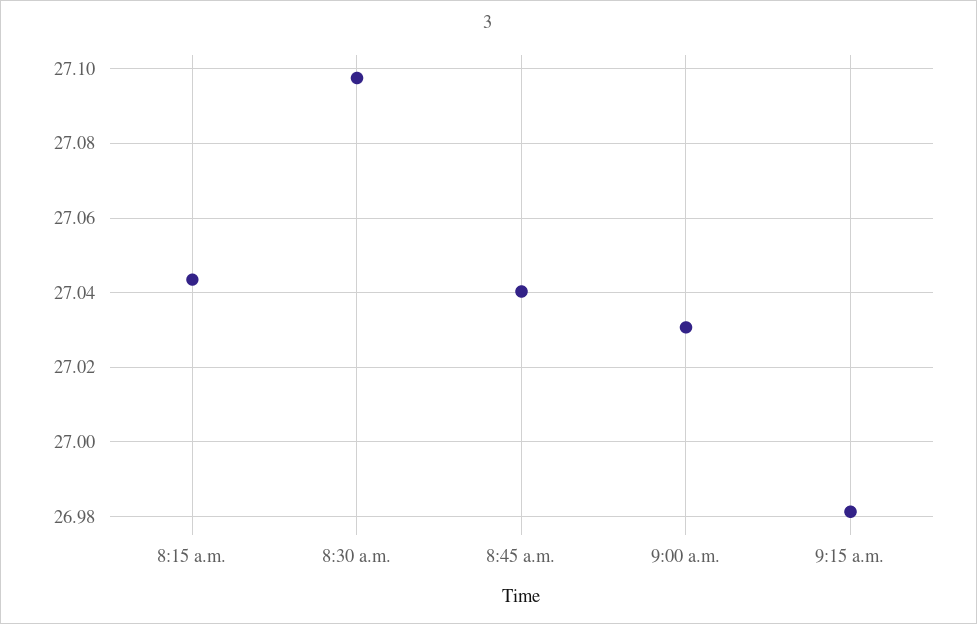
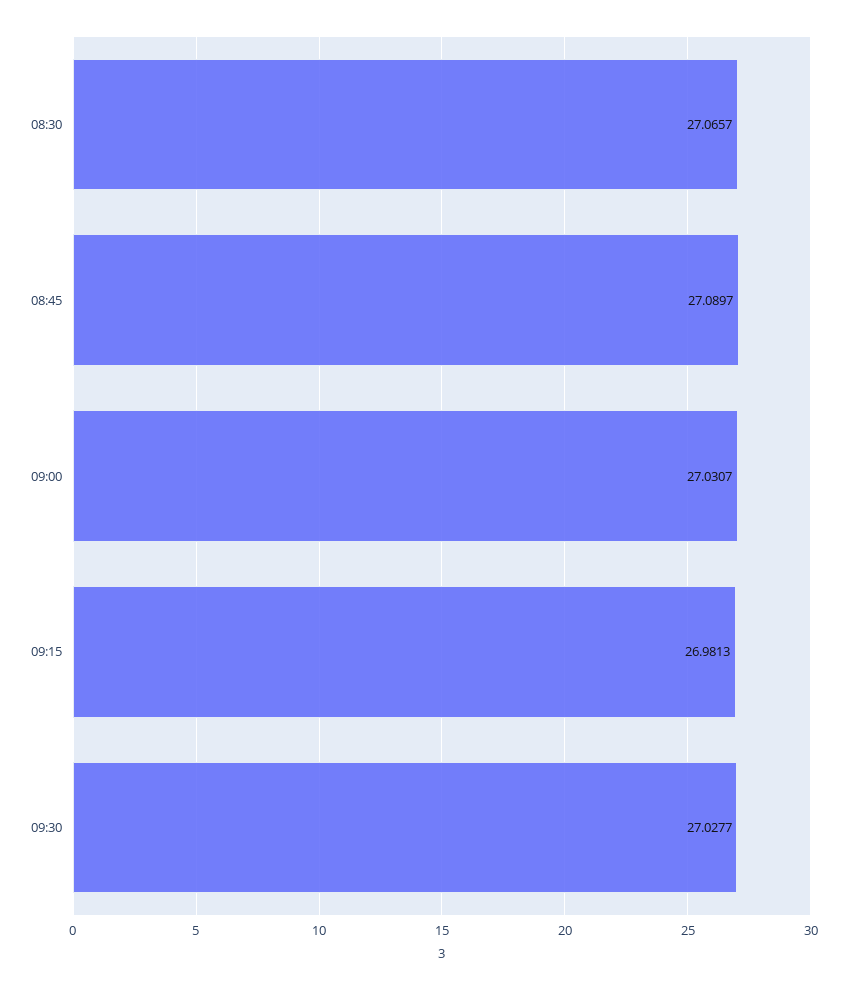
8:15 a.m.: 27.044 -> none
8:30 a.m.: 27.098 -> 27.0657
8:45 a.m.: 27.04 -> 27.0897
09:30: none -> 27.0277

